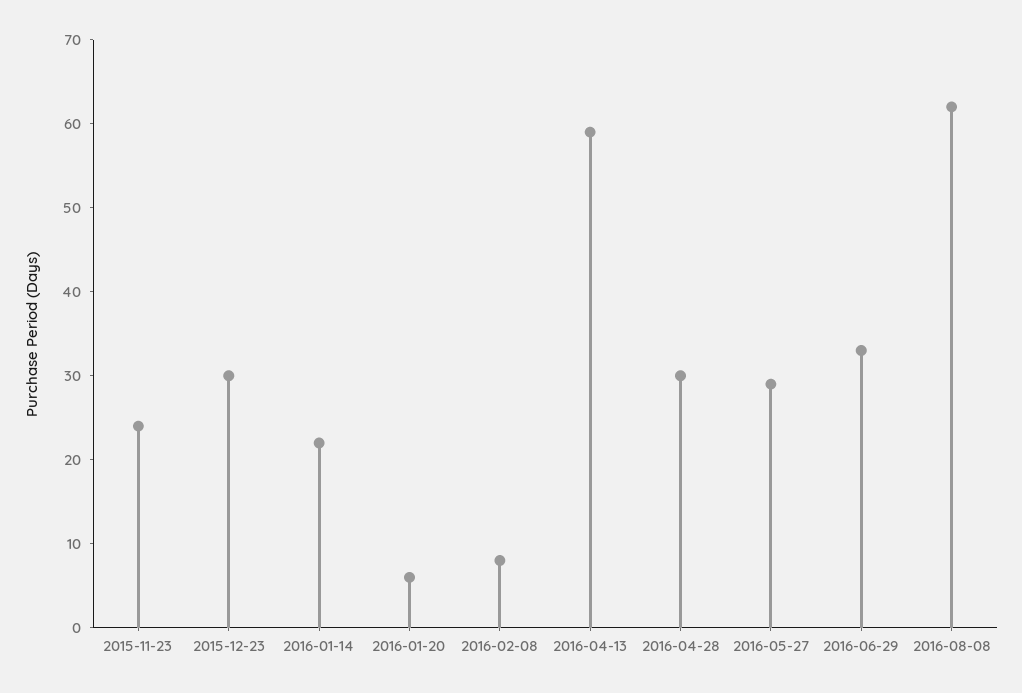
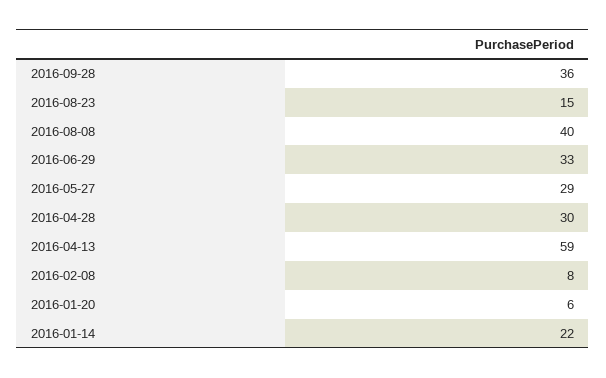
2015-11-23: 24 -> none
2015-12-23: 30 -> none
2016-08-08: 62 -> 40
2016-09-28: none -> 36
2016-08-23: none -> 15

